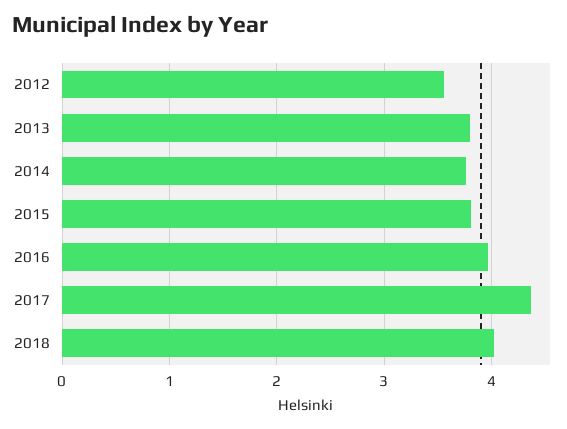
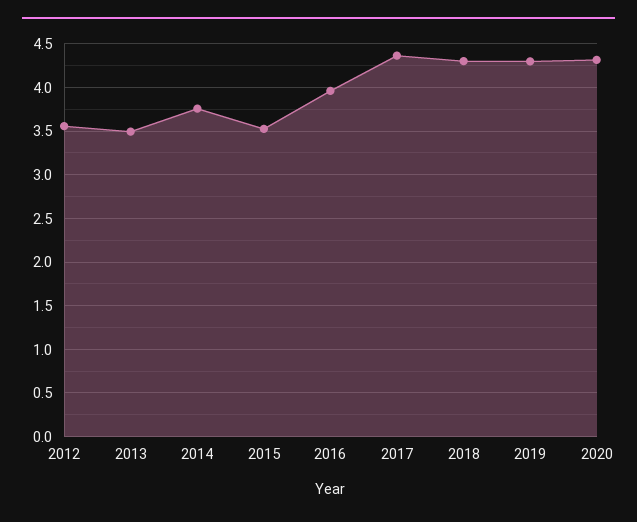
2013: 3.8 -> 3.5
2015: 3.8 -> 3.5
2018: 4 -> 4.3
2019: none -> 4.3
2020: none -> 4.3

